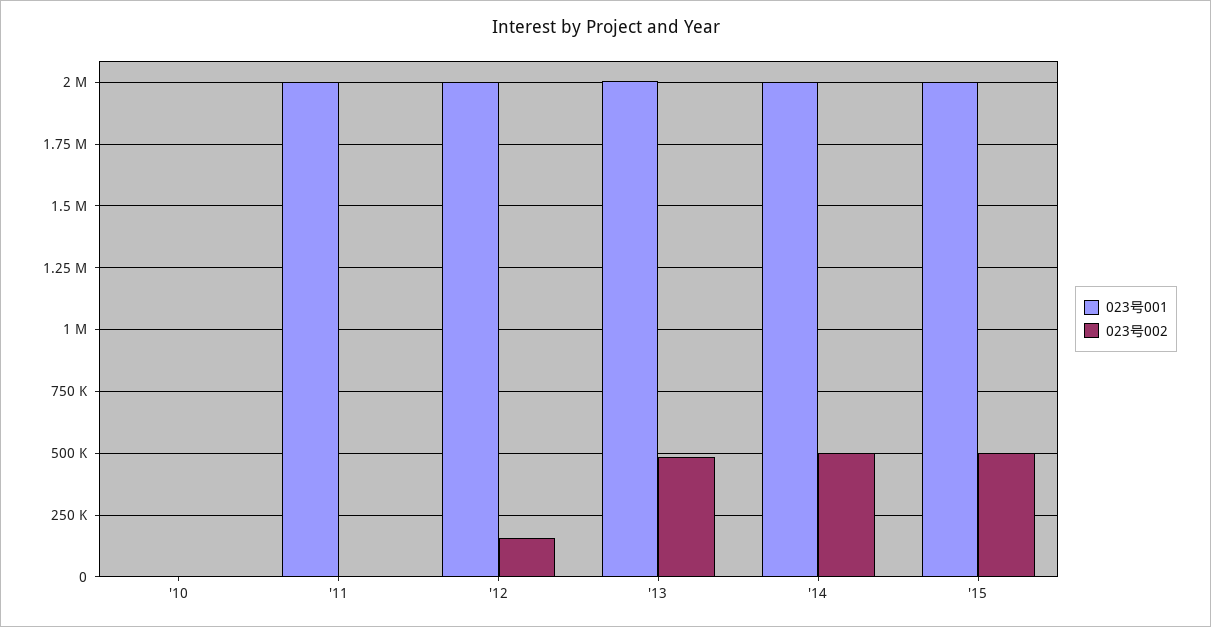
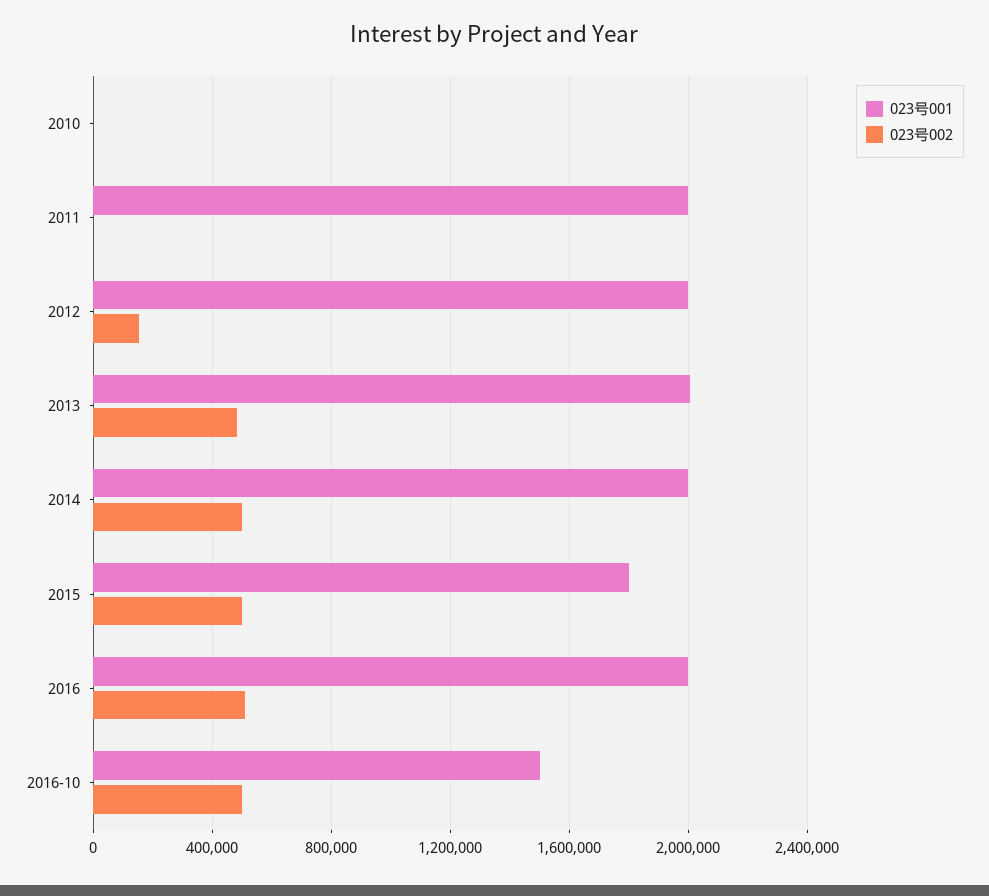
023号001, '15: 2000000 -> 1800000
023号001, 2016: none -> 2000000
023号002, 2016: none -> 500000
023号001, 2016-10: none -> 1500000
023号002, 2016-10: none -> 500000

